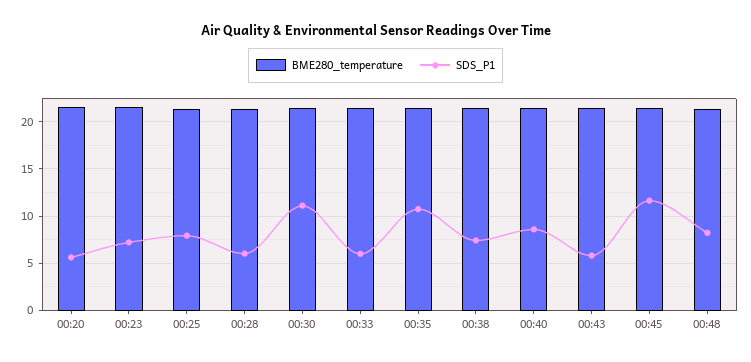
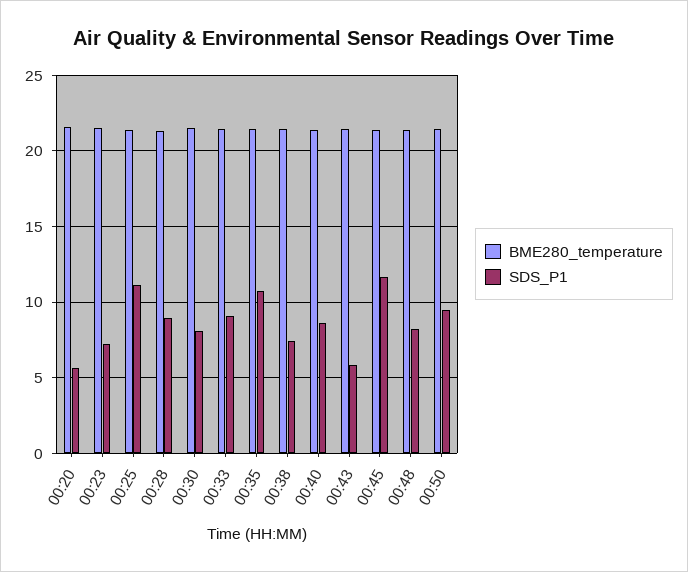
SDS_P1, 00:25: 8 -> 11
SDS_P1, 00:28: 6 -> 9
SDS_P1, 00:30: 11 -> 8
SDS_P1, 00:33: 6 -> 9
BME280_temperature, 00:50: none -> 21.5
SDS_P1, 00:50: none -> 9.5

